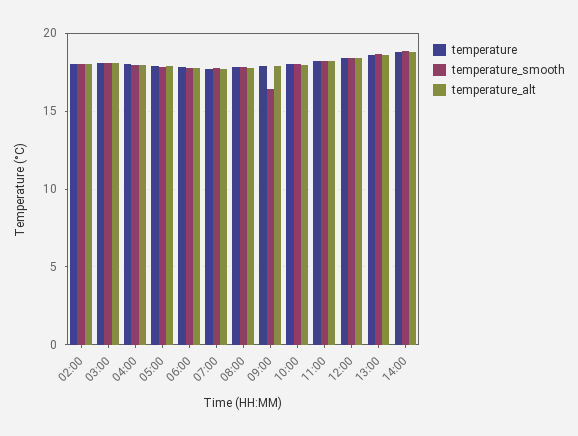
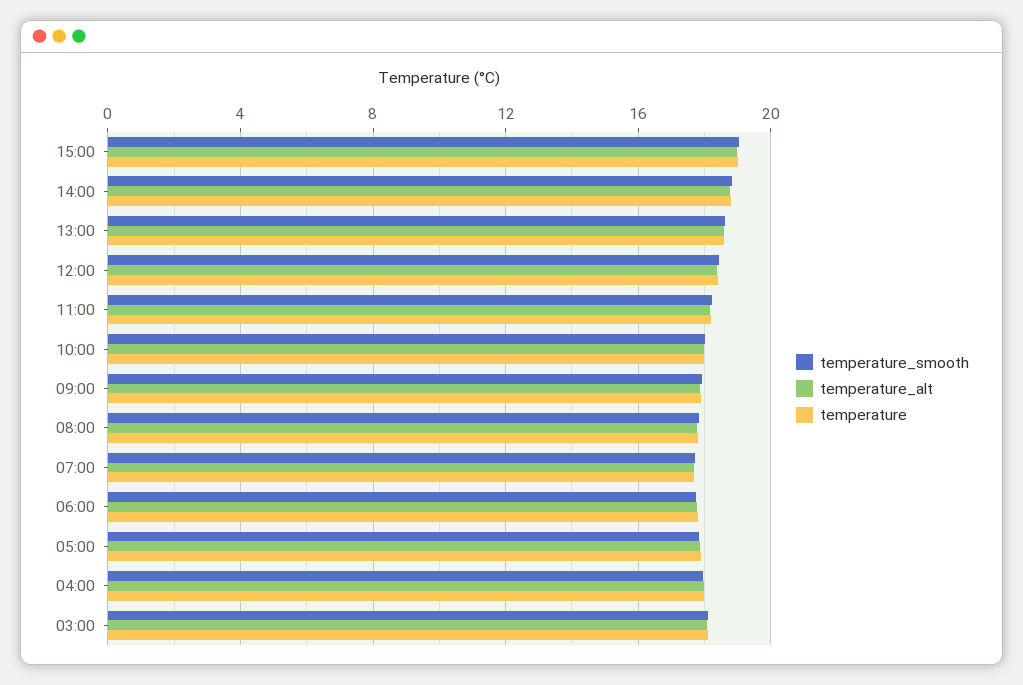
temperature, 02:00: 18 -> none
temperature_smooth, 02:00: 18 -> none
temperature_alt, 02:00: 18 -> none
temperature_smooth, 09:00: 16.5 -> 18
temperature_smooth, 15:00: none -> 19
temperature_alt, 15:00: none -> 19
temperature, 15:00: none -> 19

